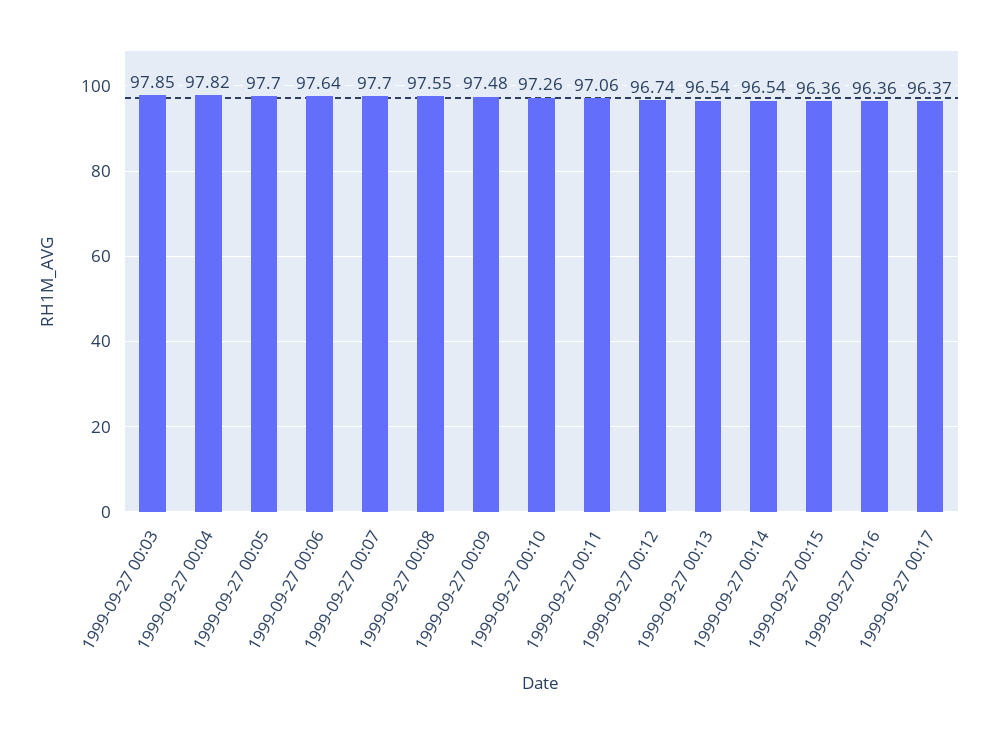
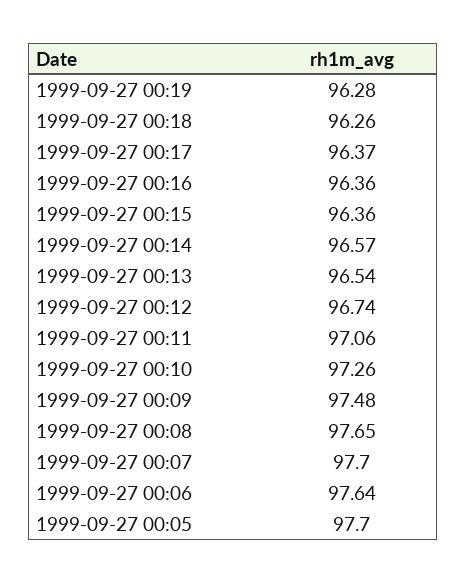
1999-09-27 00:03: 97.85 -> none
1999-09-27 00:04: 97.82 -> none
1999-09-27 00:08: 97.55 -> 97.65
1999-09-27 00:14: 96.54 -> 96.57
1999-09-27 00:19: none -> 96.28
1999-09-27 00:18: none -> 96.26

